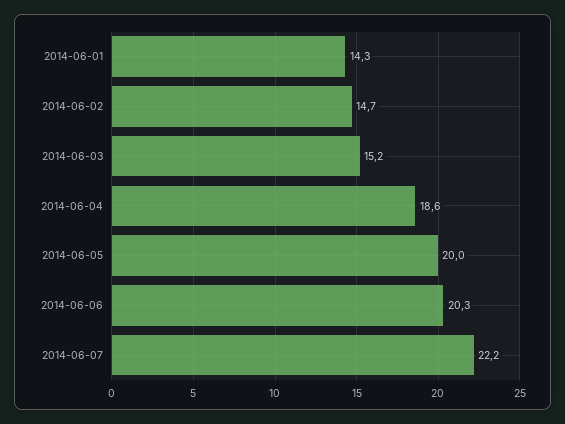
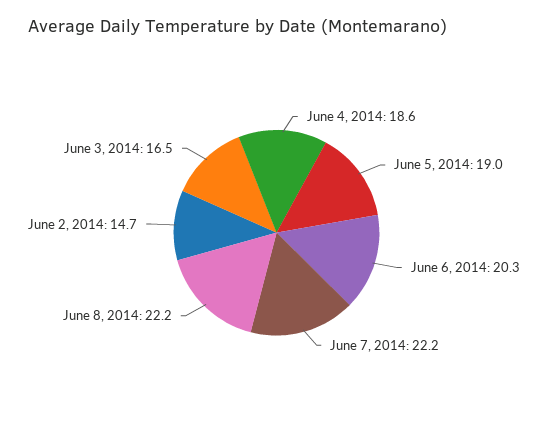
2014-06-01: 14.3 -> none
2014-06-03: 15.2 -> 16.5
2014-06-05: 20 -> 19
June 8, 2014: none -> 22.2

